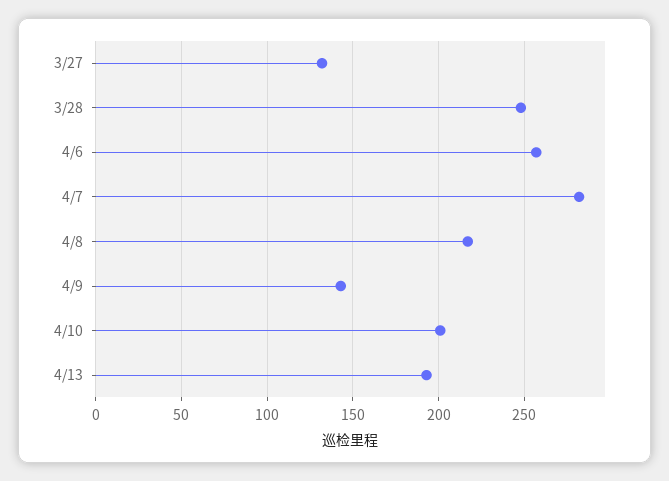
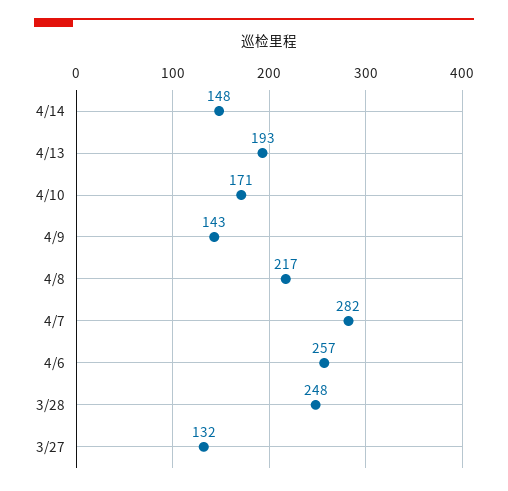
4/10: 200 -> 171
4/14: none -> 148

